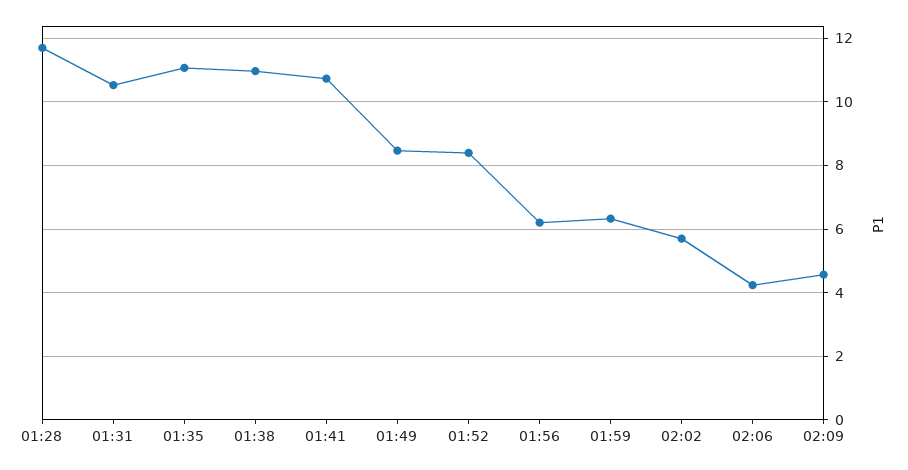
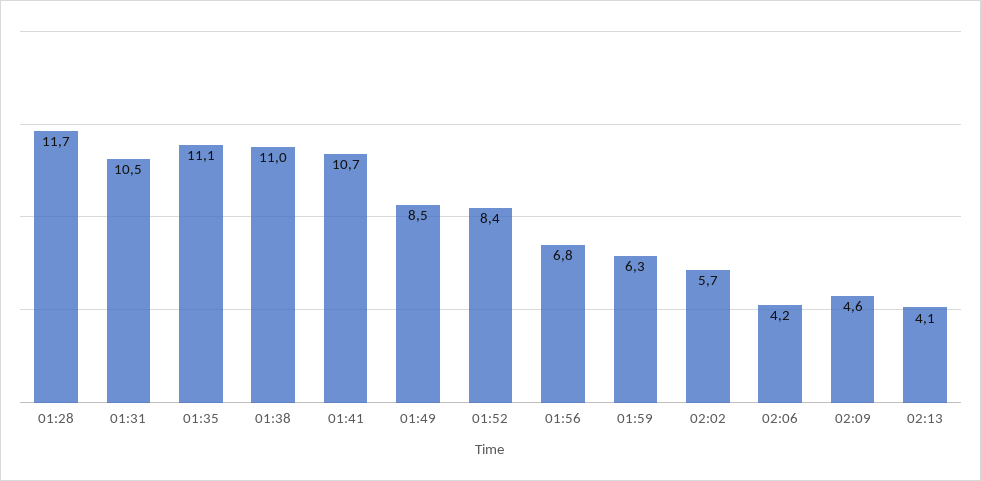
01:56: 6.2 -> 6.8
02:13: none -> 4.1

